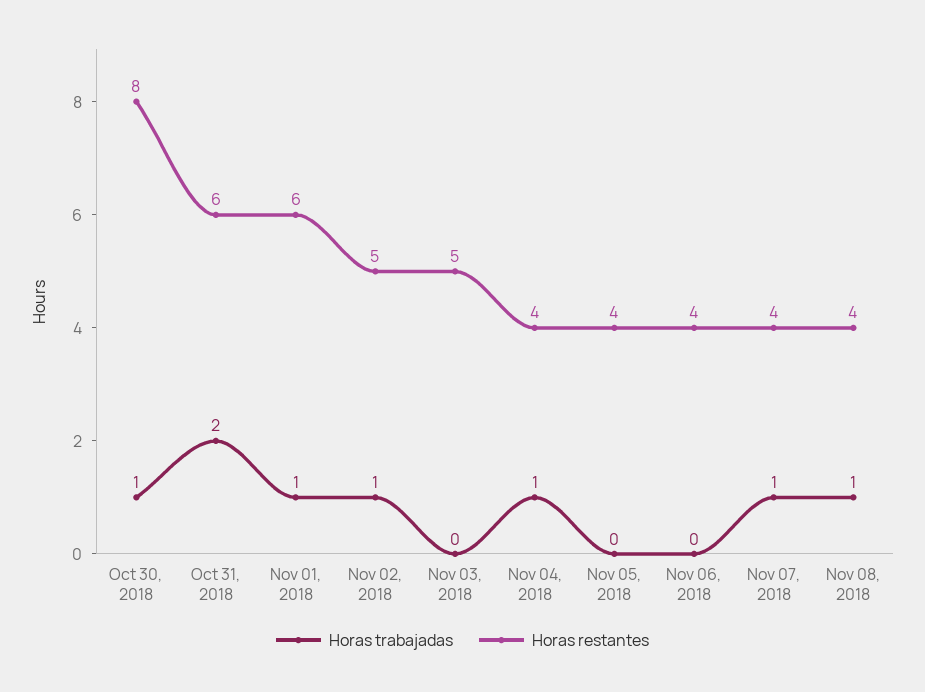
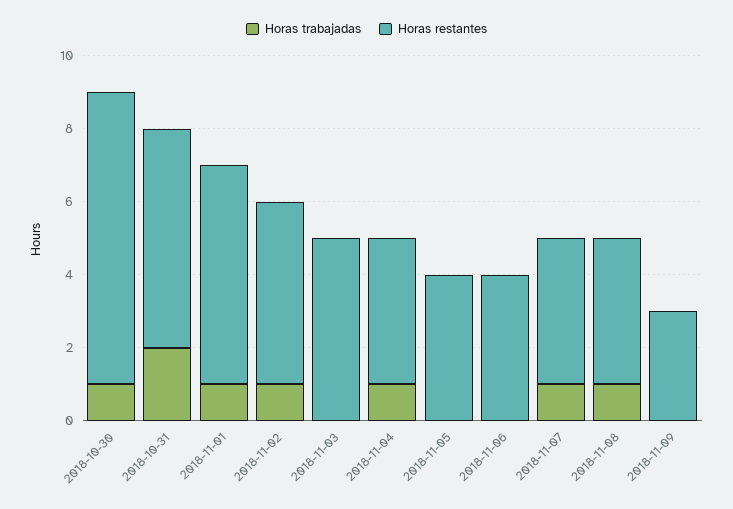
Horas trabajadas, 2018-11-09: none -> 0
Horas restantes, 2018-11-09: none -> 3

